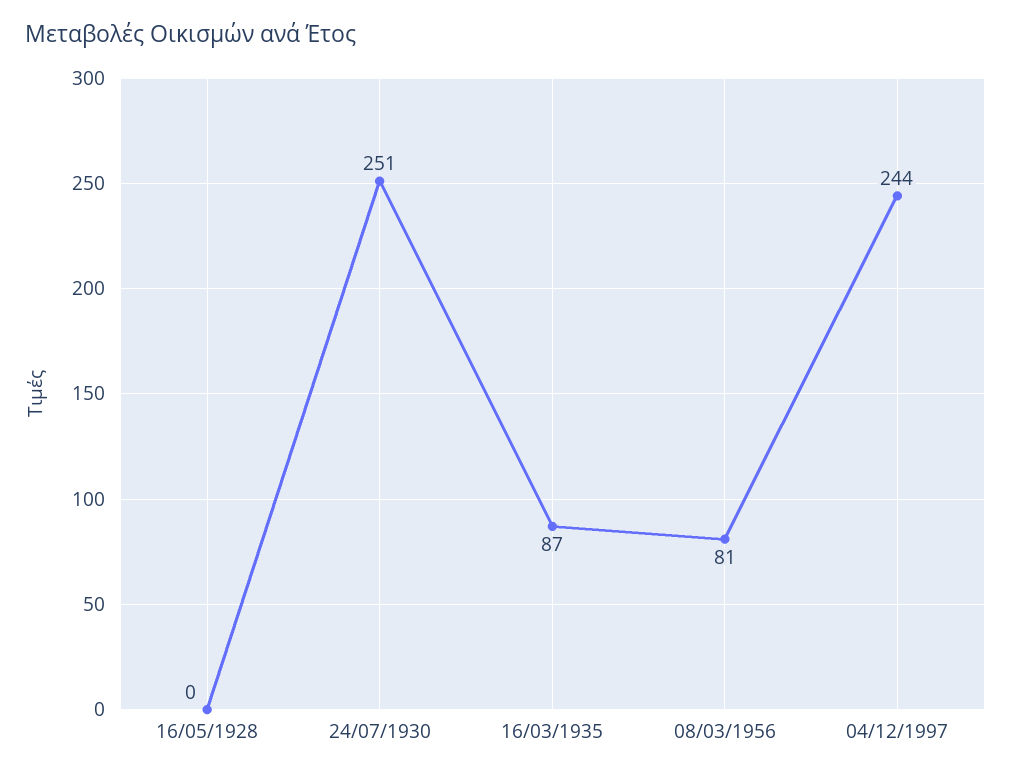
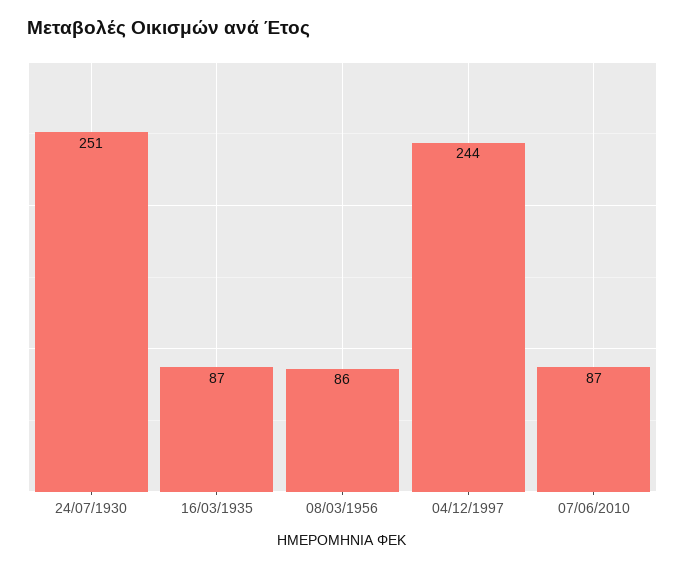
16/05/1928: 0 -> none
08/03/1956: 81 -> 86
07/06/2010: none -> 87

